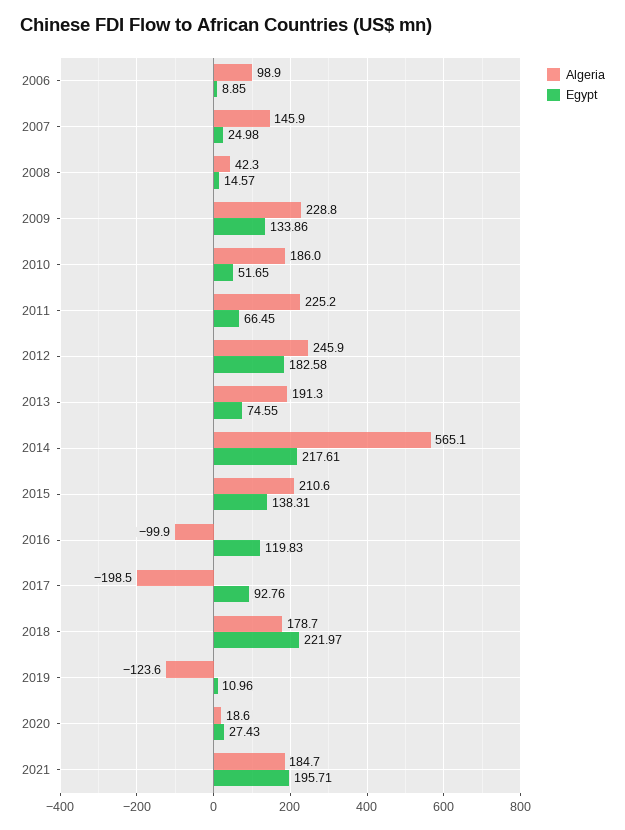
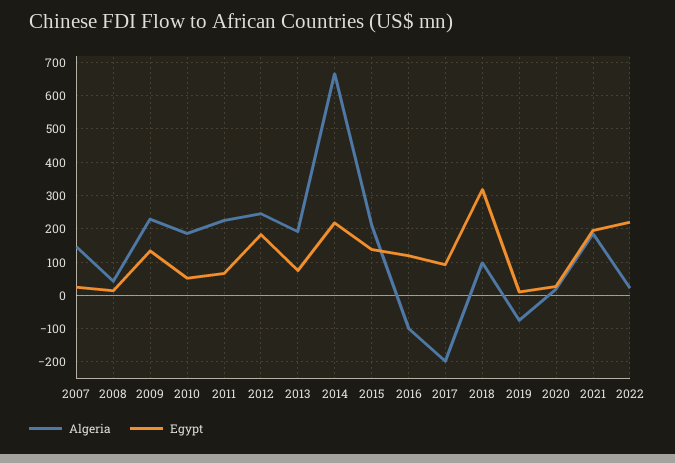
Algeria, 2006: 98.9 -> none
Egypt, 2006: 8.85 -> none
Algeria, 2014: 565.1 -> 660
Algeria, 2018: 178.7 -> 100
Egypt, 2018: 221.97 -> 320
Algeria, 2019: -123.6 -> -80
Algeria, 2022: none -> 20
Egypt, 2022: none -> 220

